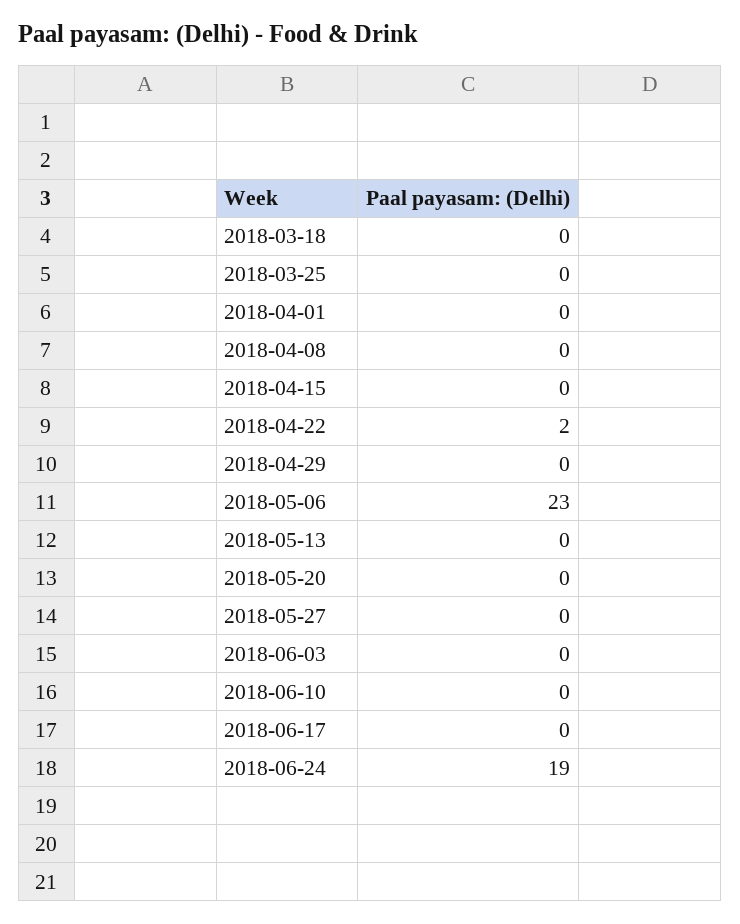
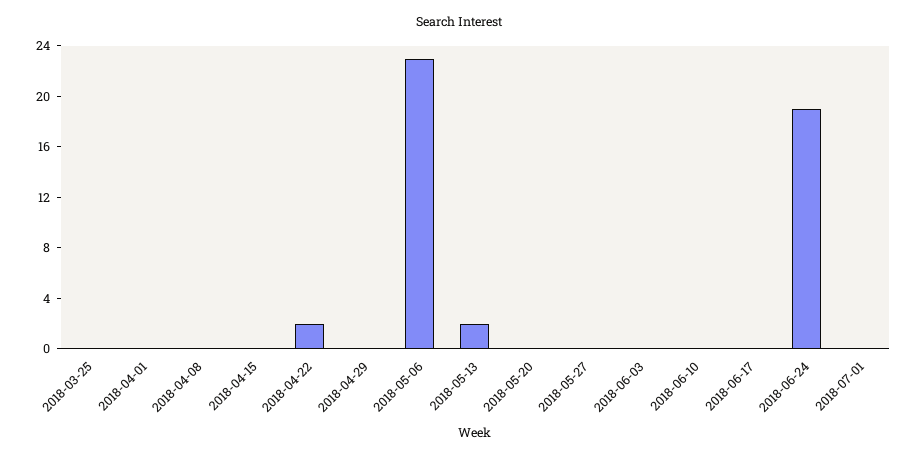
2018-03-18: 0 -> none
2018-05-13: 0 -> 2
2018-07-01: none -> 0

